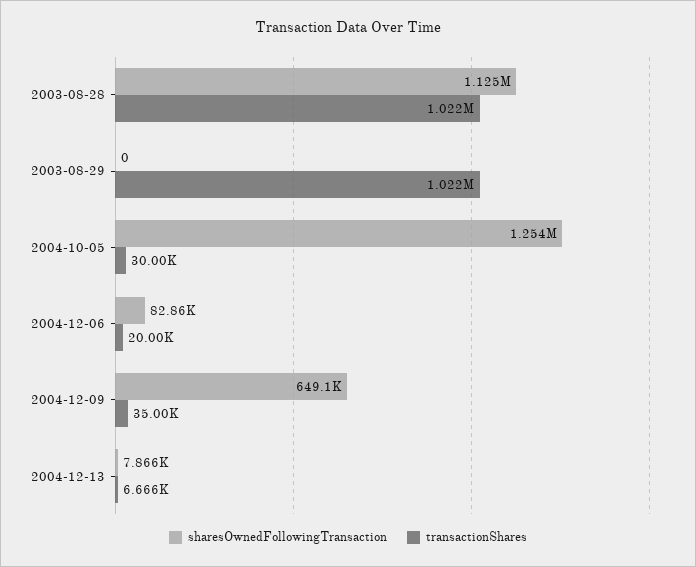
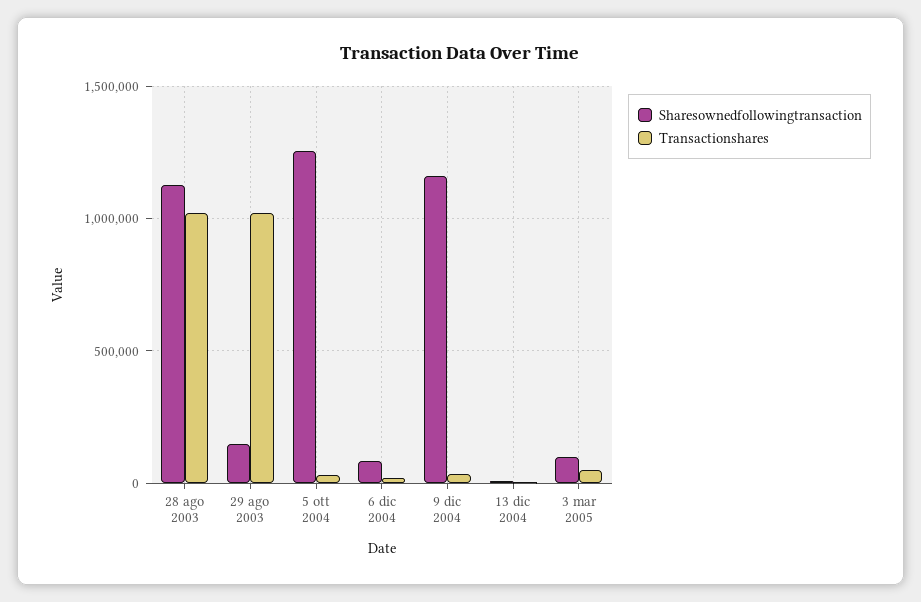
sharesOwnedFollowingTransaction, 2003-08-29: 0 -> 150000
sharesOwnedFollowingTransaction, 2004-12-09: 649100 -> 1150000
sharesOwnedFollowingTransaction, 3 mar 2005: none -> 100000
transactionShares, 3 mar 2005: none -> 50000

